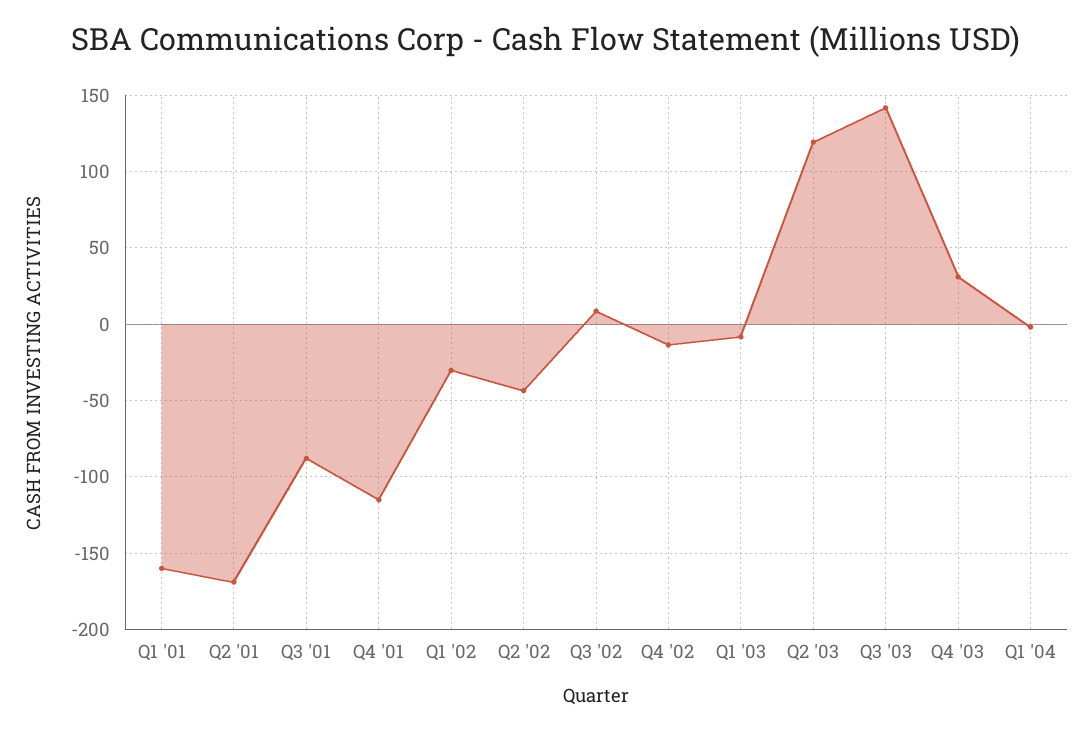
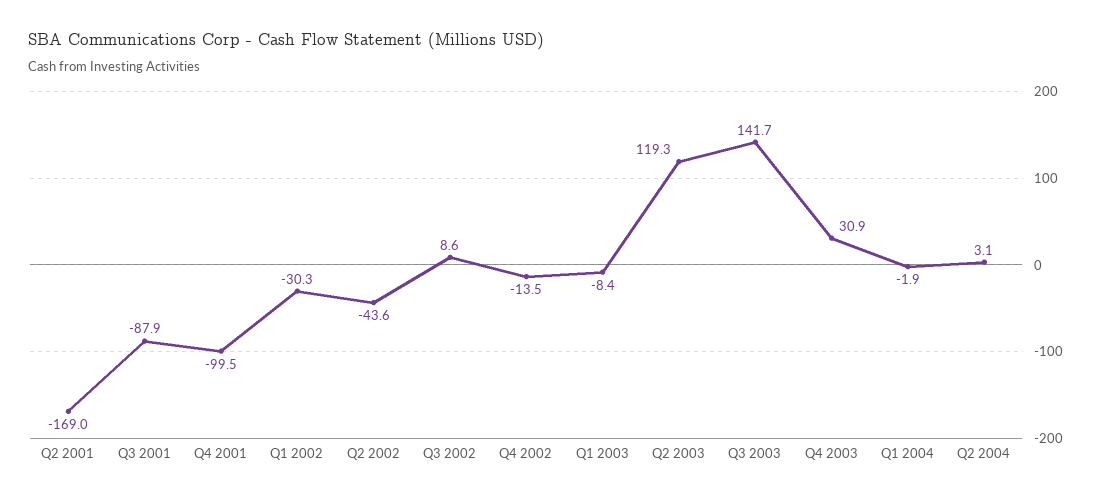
Q1 '01: -160 -> none
Q4 '01: -115 -> -99.5
Q2 2004: none -> 3.1

